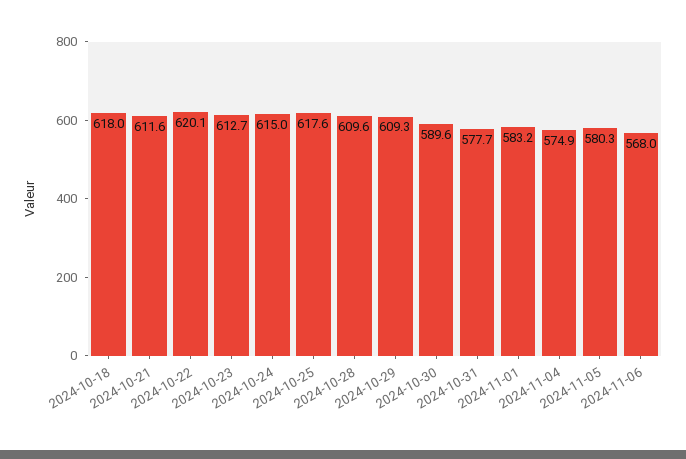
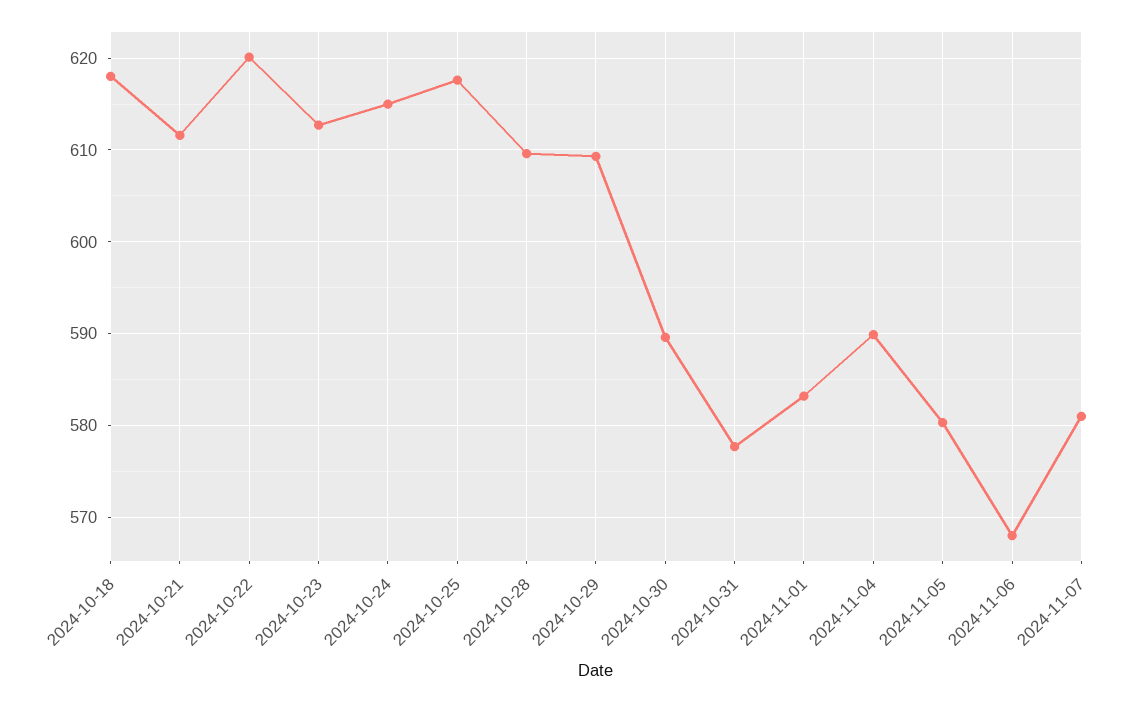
2024-11-04: 574.9 -> 590
2024-11-07: none -> 581

